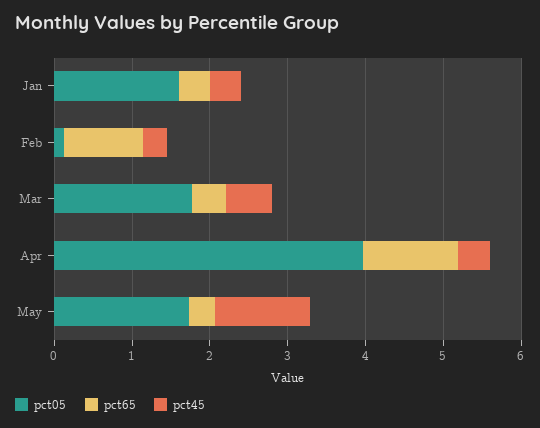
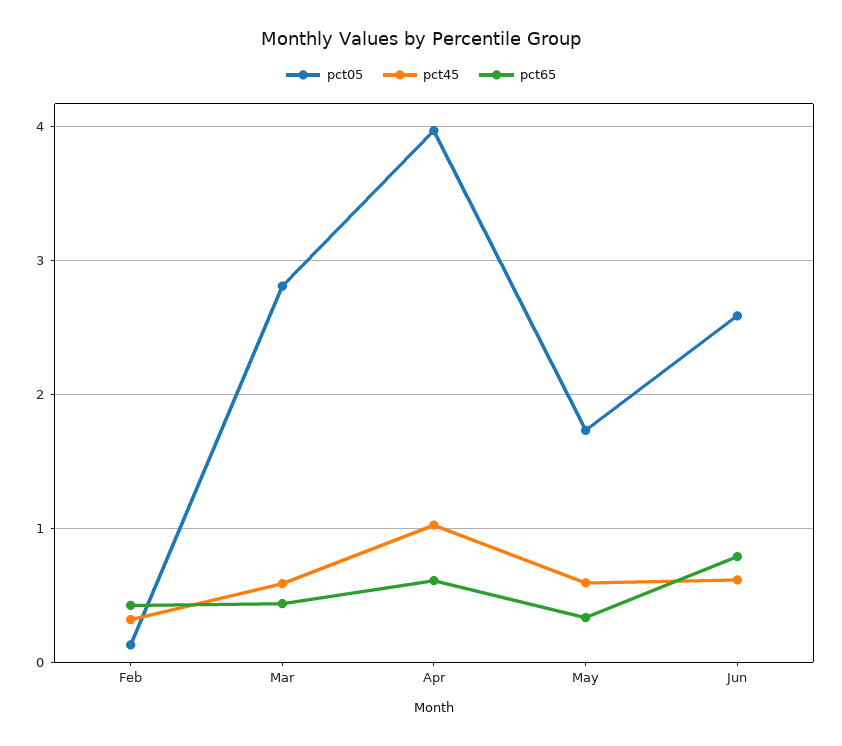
pct05, Jan: 1.6 -> none
pct65, Jan: 0.4 -> none
pct45, Jan: 0.4 -> none
pct65, Feb: 1 -> 0.4
pct05, Mar: 1.8 -> 2.8
pct65, Apr: 1.2 -> 0.6
pct45, Apr: 0.4 -> 1
pct45, May: 1.2 -> 0.6
pct05, Jun: none -> 2.6
pct45, Jun: none -> 0.6
pct65, Jun: none -> 0.8

